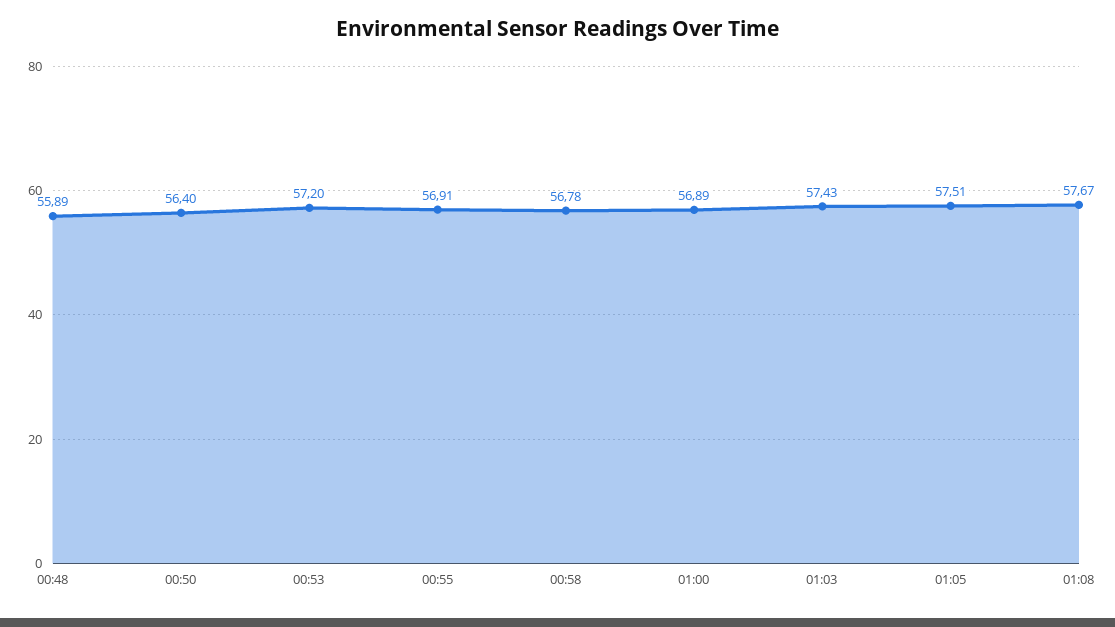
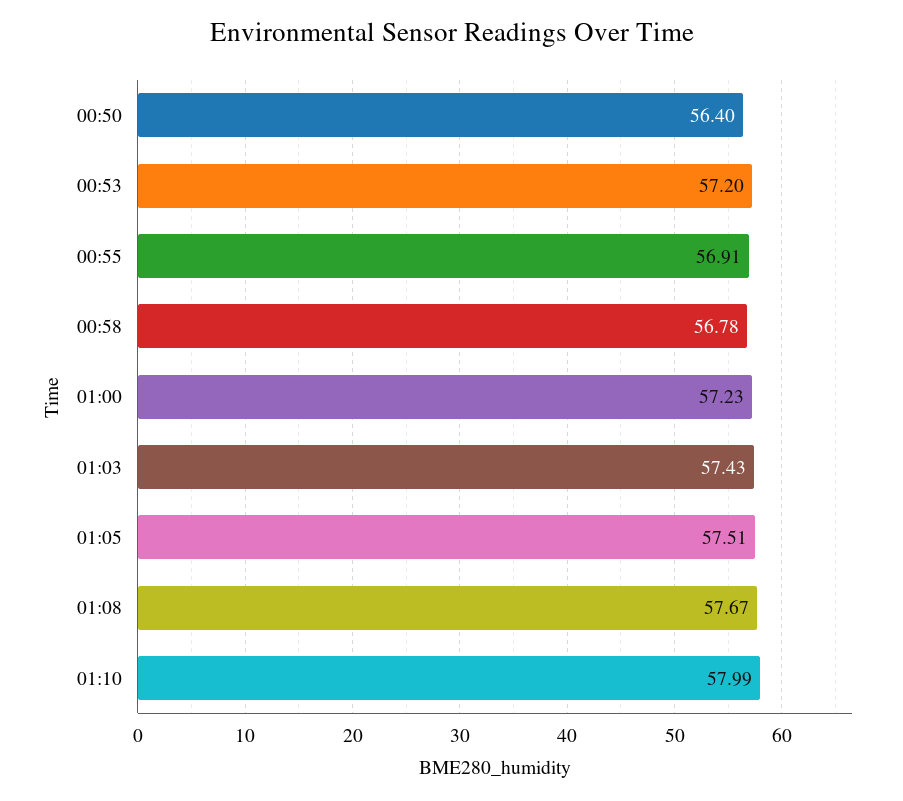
00:48: 55.89 -> none
01:00: 56.89 -> 57.23
01:10: none -> 57.99

